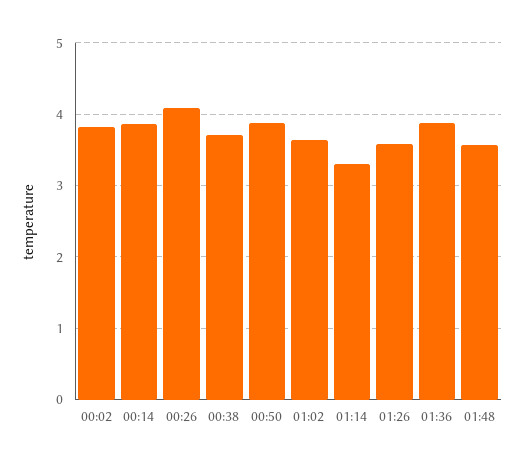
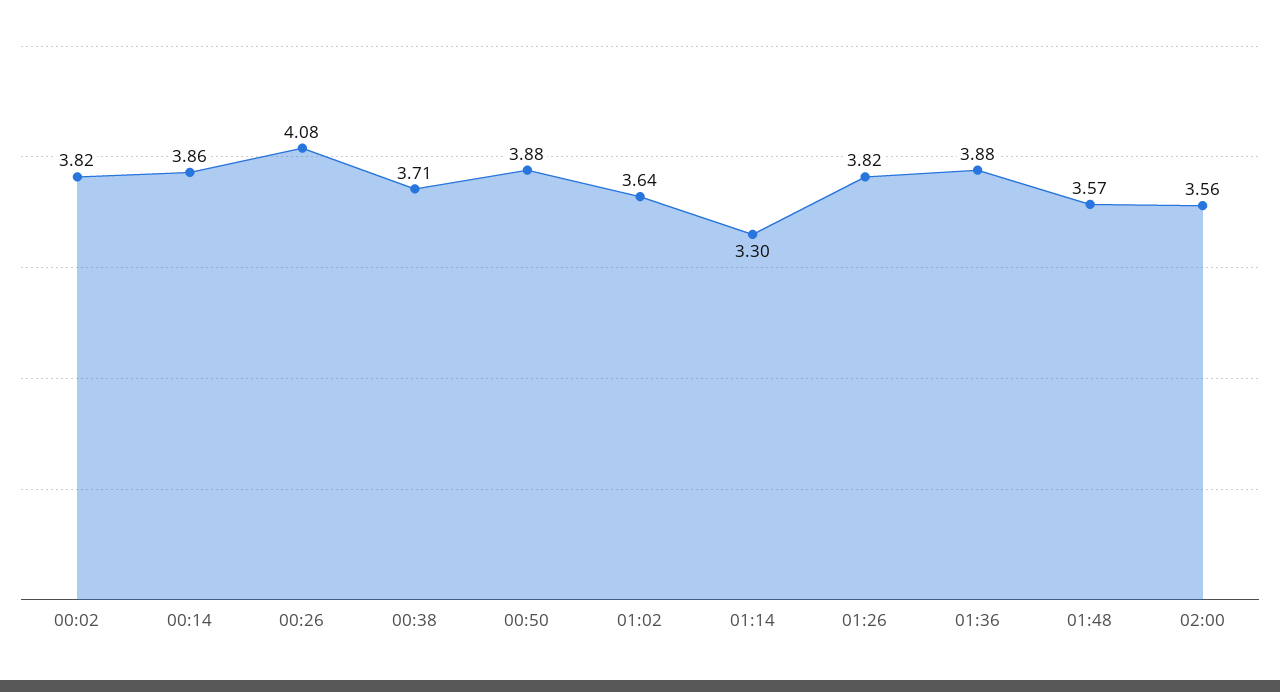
01:26: 3.6 -> 3.82
02:00: none -> 3.56

